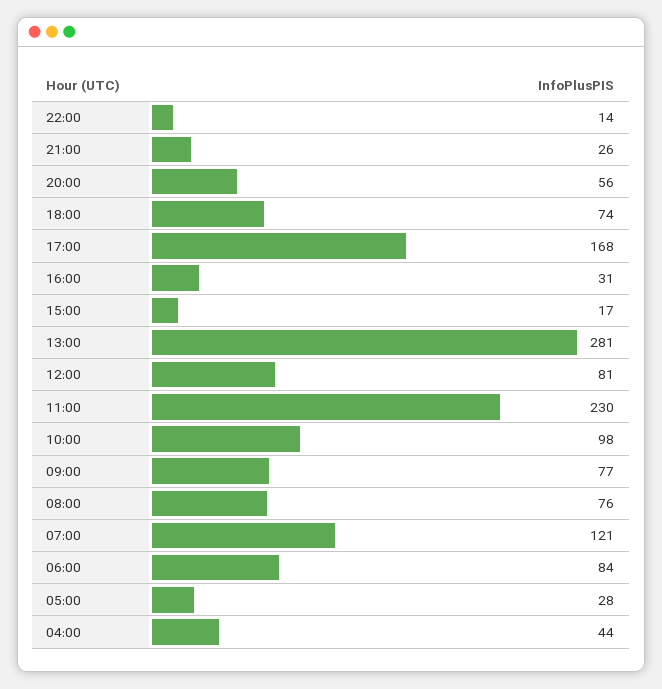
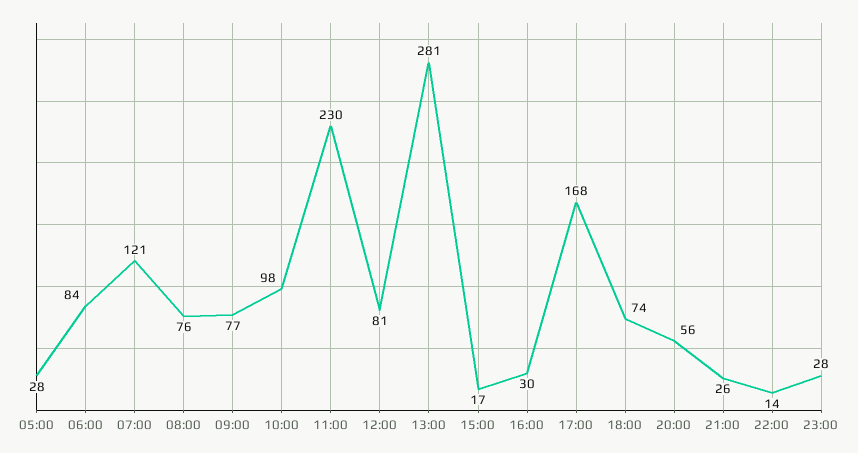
16:00: 31 -> 30
04:00: 44 -> none
23:00: none -> 28

